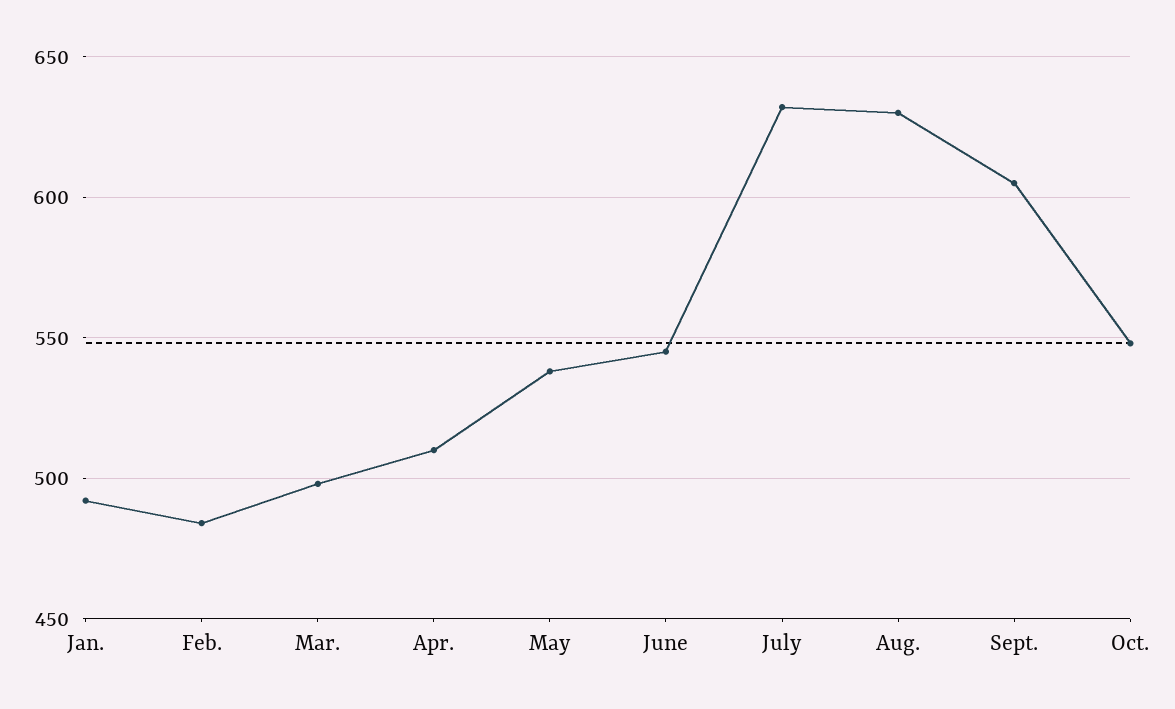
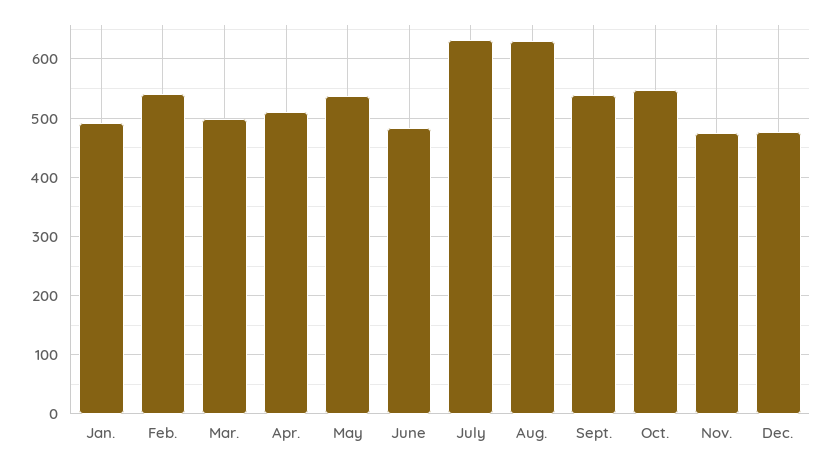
Feb.: 485 -> 540
June: 545 -> 480
Sept.: 605 -> 540
Nov.: none -> 480
Dec.: none -> 480

